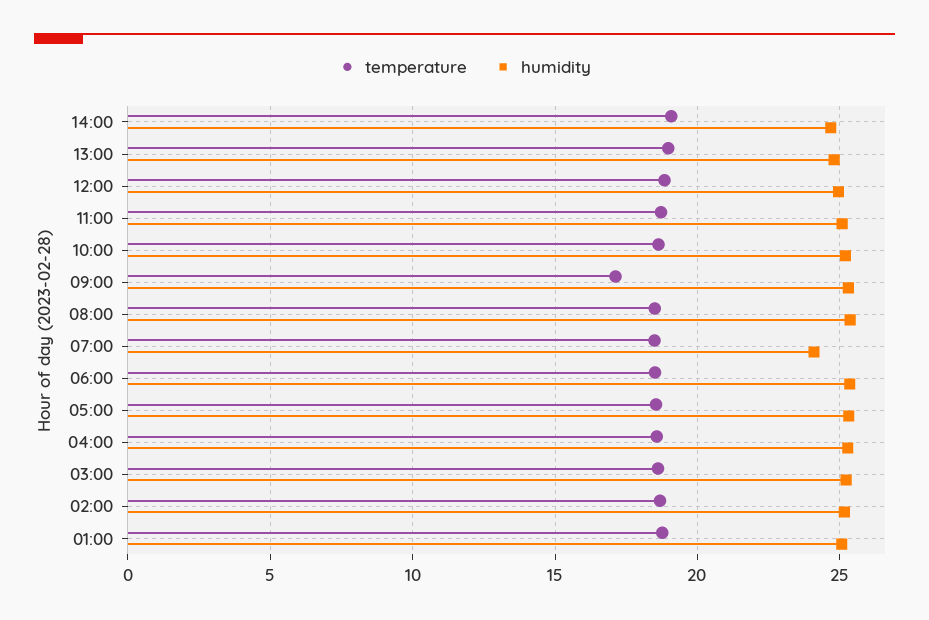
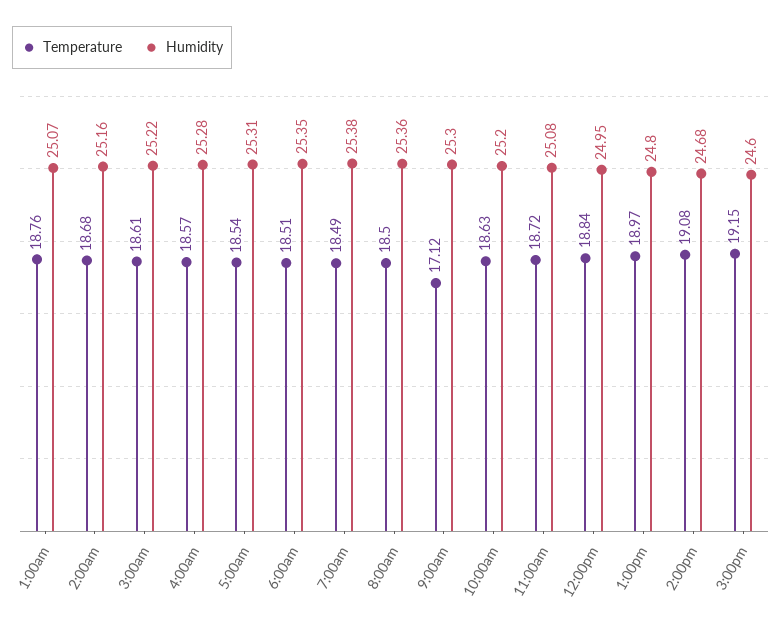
humidity, 07:00: 24 -> 25.38
temperature, 3:00pm: none -> 19.15
humidity, 3:00pm: none -> 24.6

